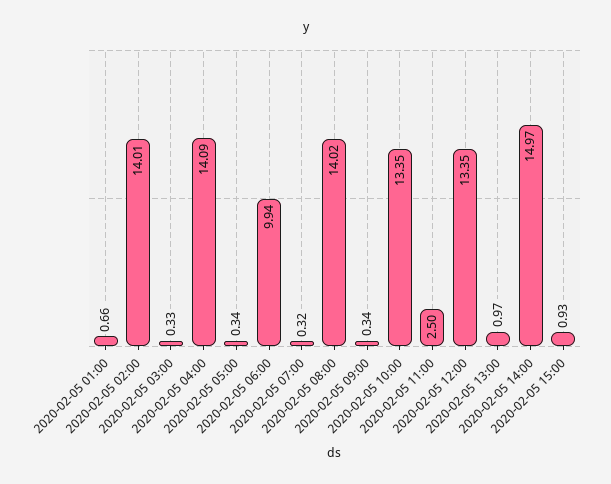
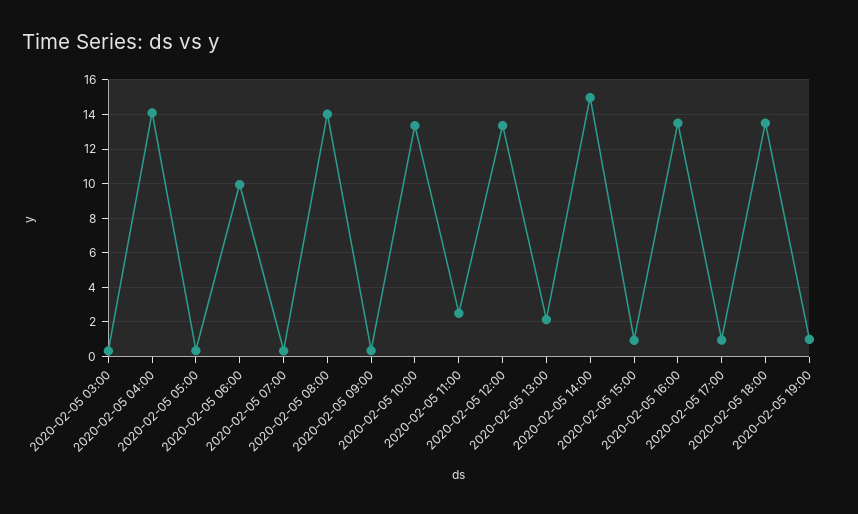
2020-02-05 01:00: 0.66 -> none
2020-02-05 02:00: 14.01 -> none
2020-02-05 13:00: 0.97 -> 2
2020-02-05 16:00: none -> 13.5
2020-02-05 17:00: none -> 1
2020-02-05 18:00: none -> 13.5
2020-02-05 19:00: none -> 1

